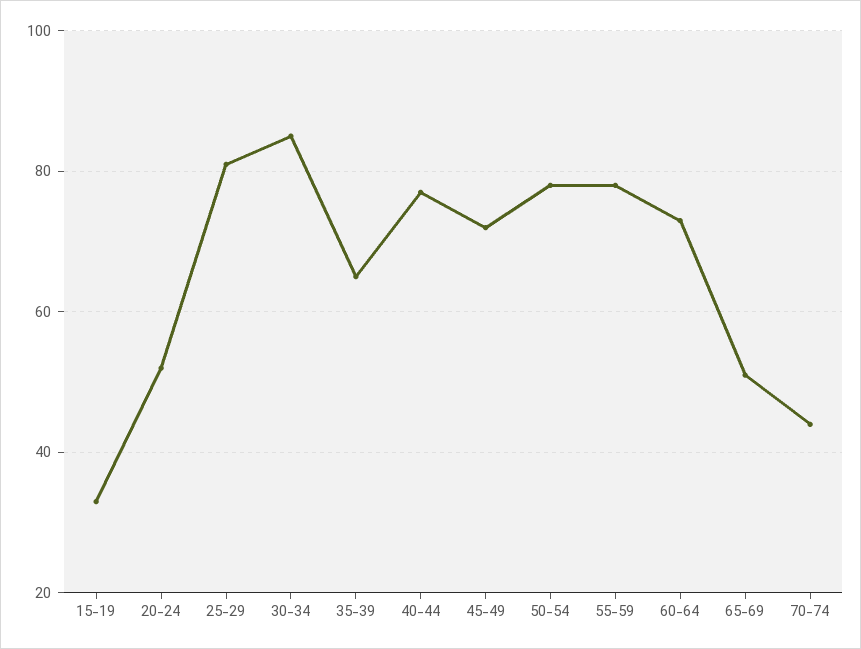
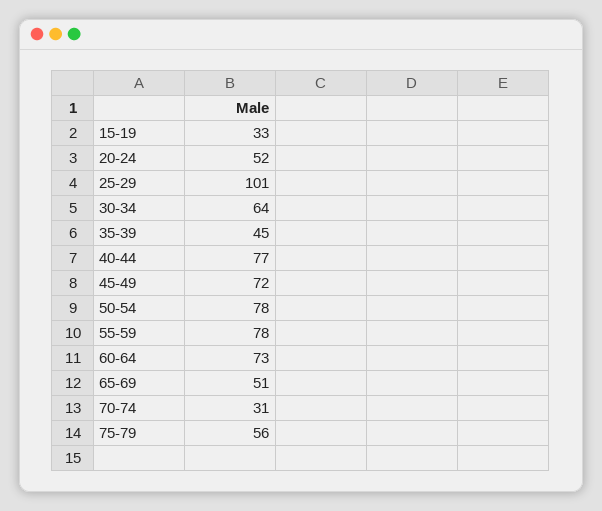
25-29: 80 -> 101
30-34: 85 -> 64
35-39: 65 -> 45
70-74: 45 -> 31
75-79: none -> 56

